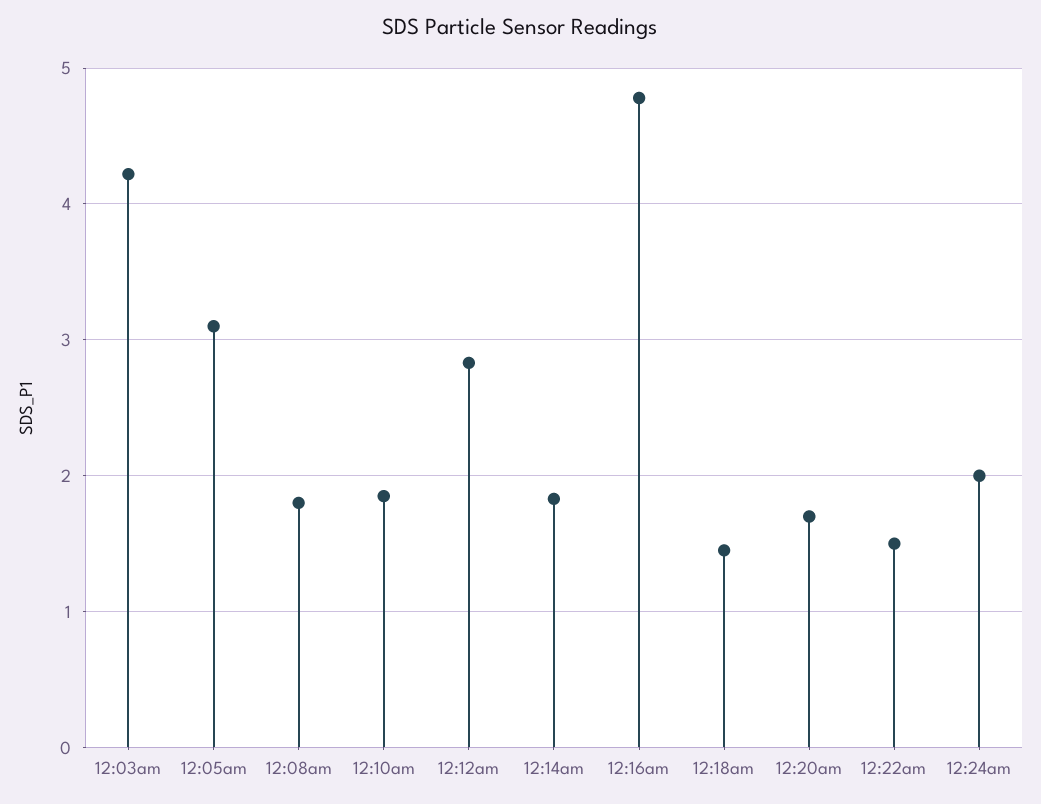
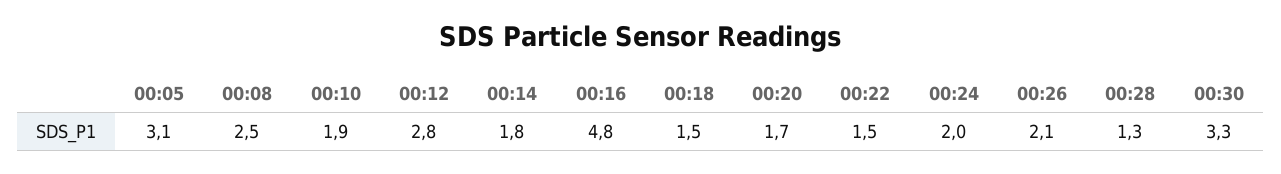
12:03am: 4.2 -> none
12:08am: 1.8 -> 2.5
00:26: none -> 2.1
00:28: none -> 1.3
00:30: none -> 3.3

